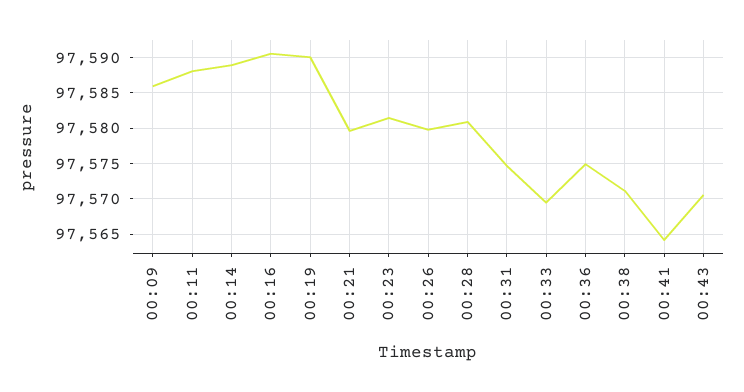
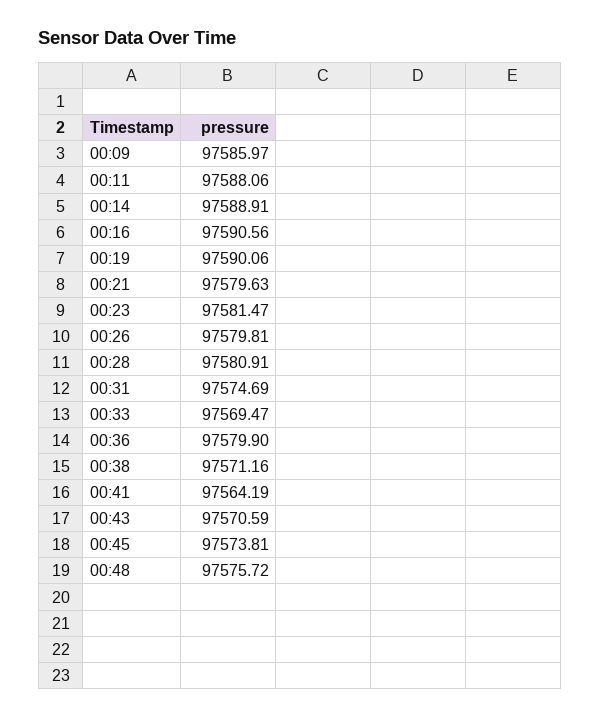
00:36: 97575 -> 97579.9
00:45: none -> 97573.81
00:48: none -> 97575.72

